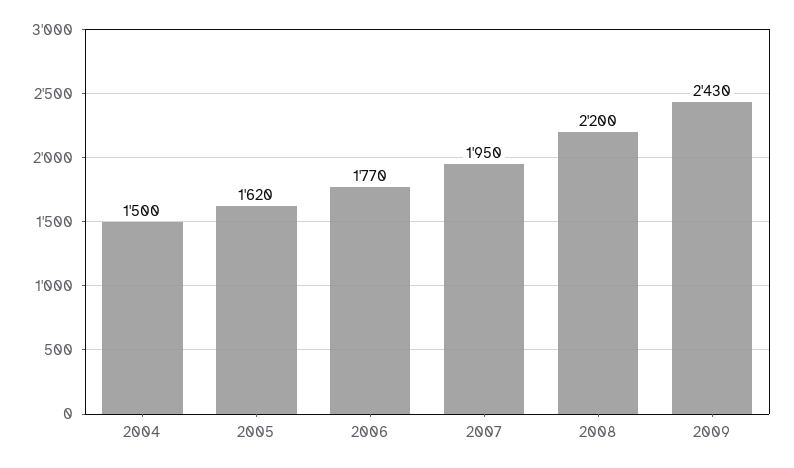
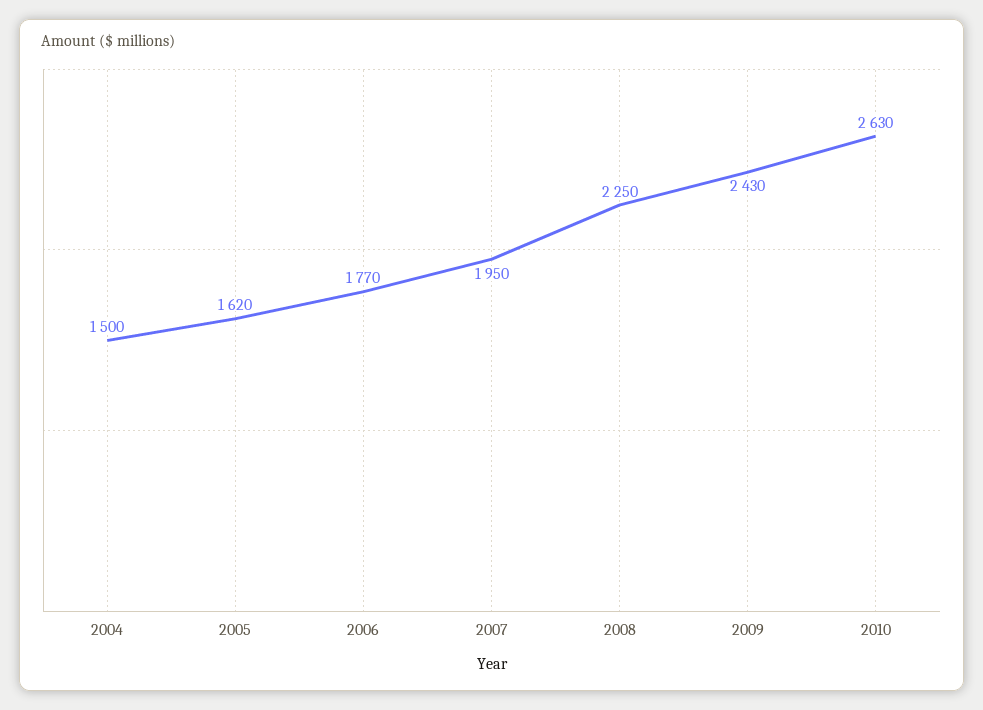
2008: 2200 -> 2250
2010: none -> 2630

